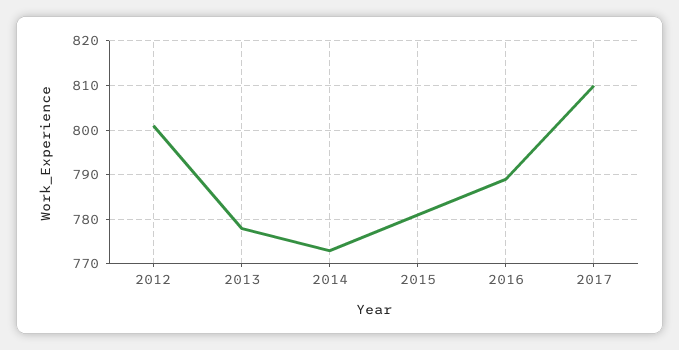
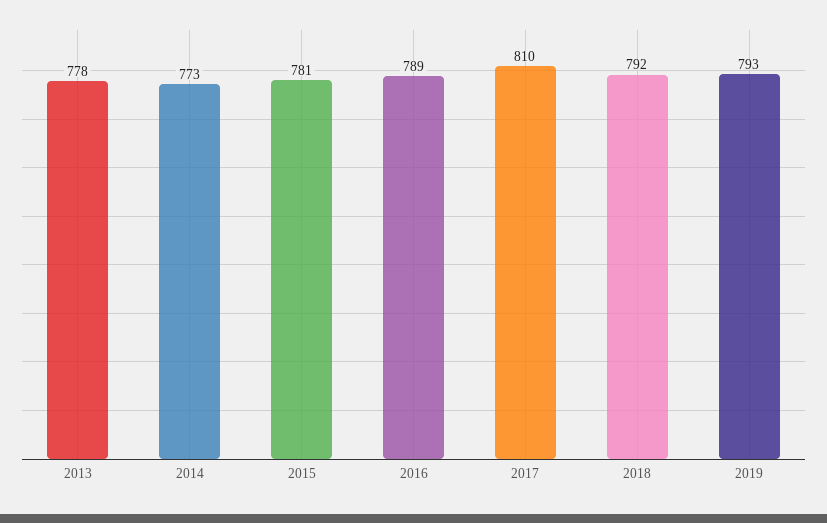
2012: 800 -> none
2018: none -> 792
2019: none -> 793

